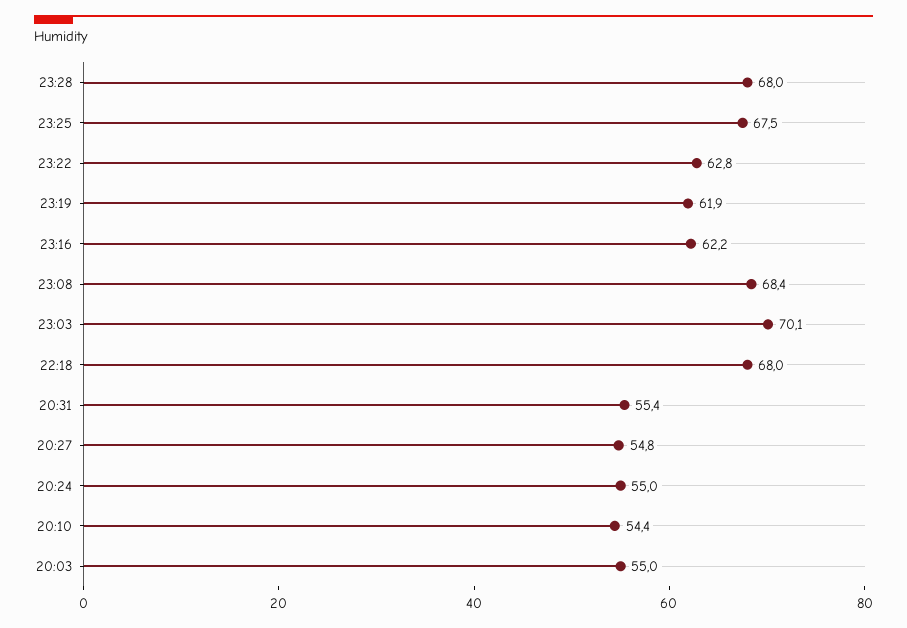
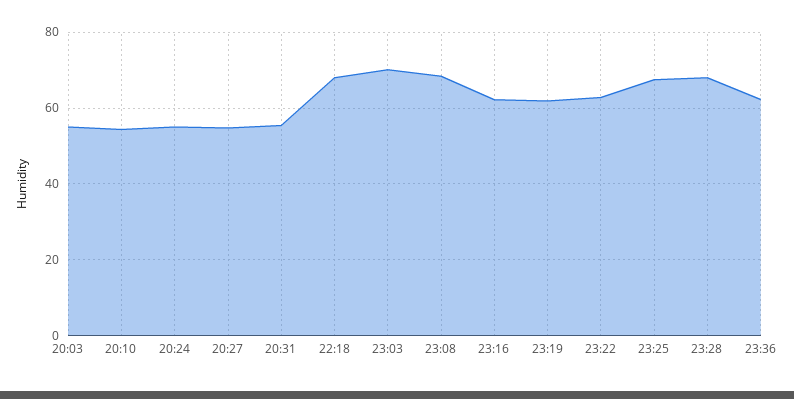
23:36: none -> 62

